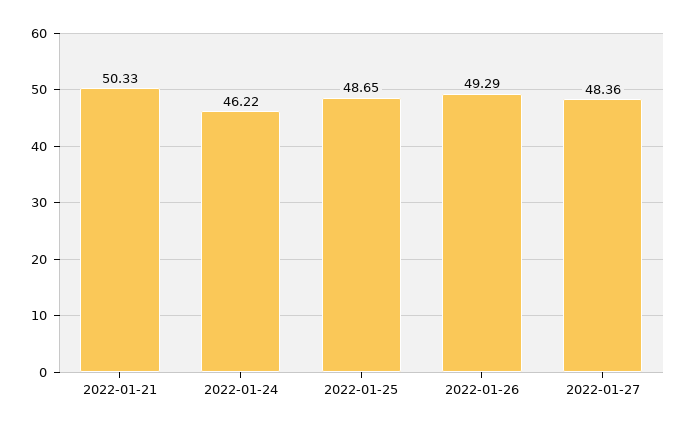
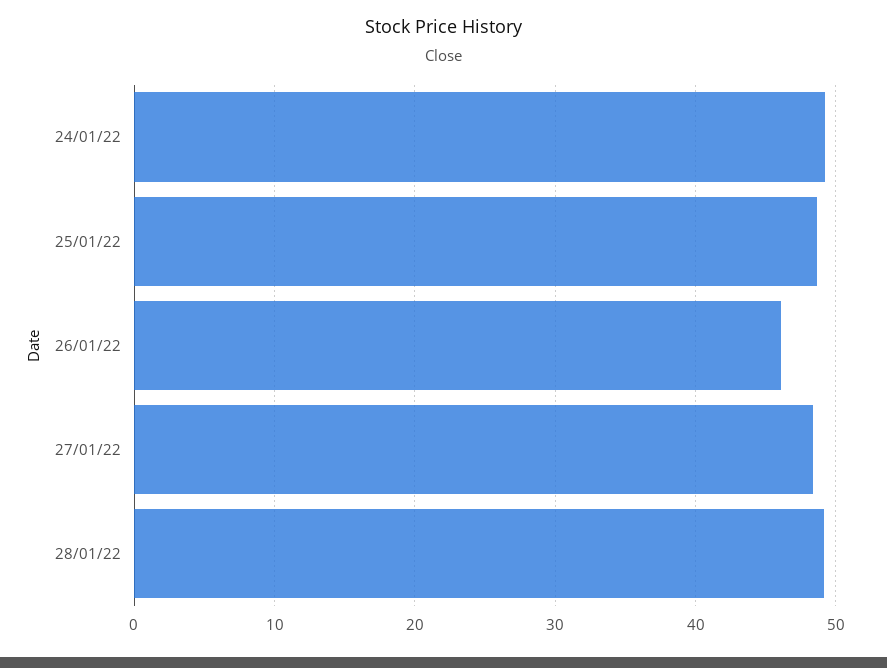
2022-01-21: 50.33 -> none
2022-01-24: 46.22 -> 49
2022-01-26: 49.29 -> 46
28/01/22: none -> 49

